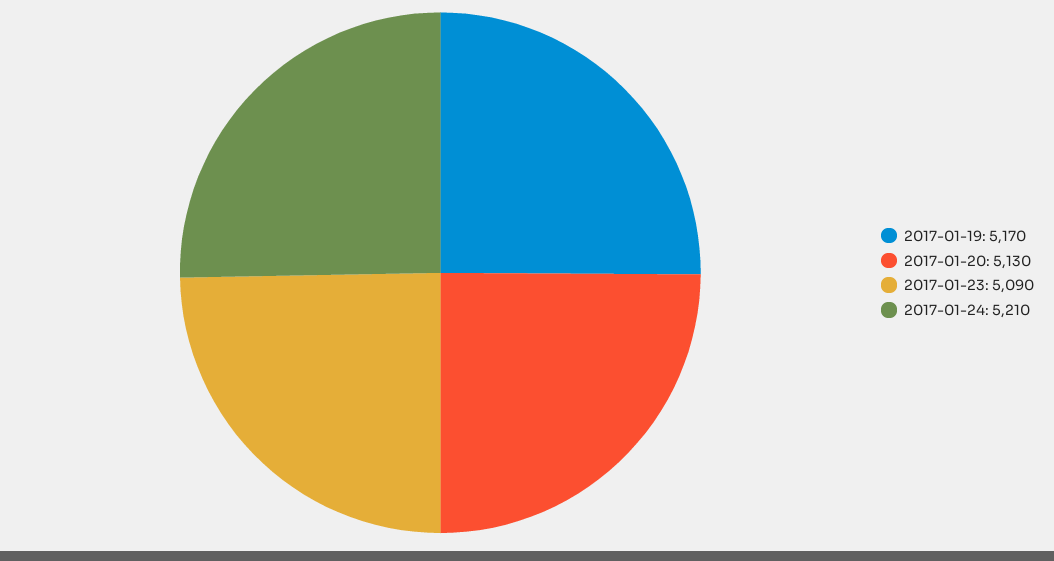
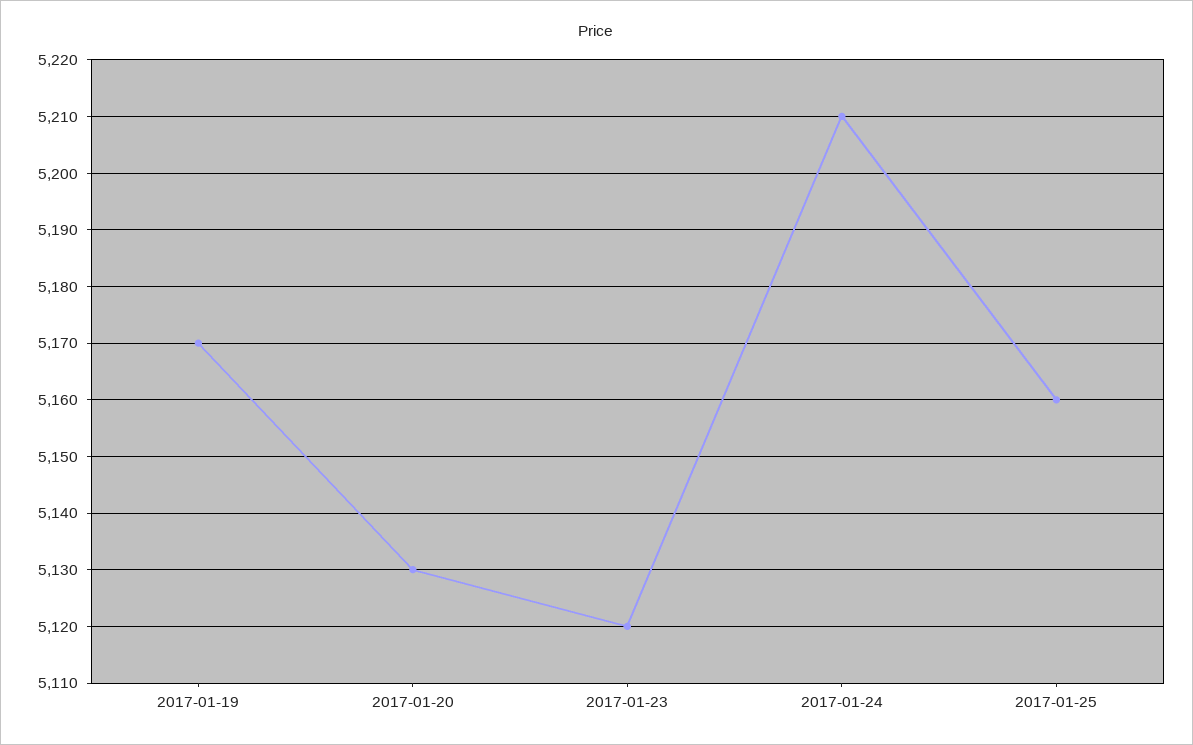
2017-01-23: 5090 -> 5120
2017-01-25: none -> 5160

